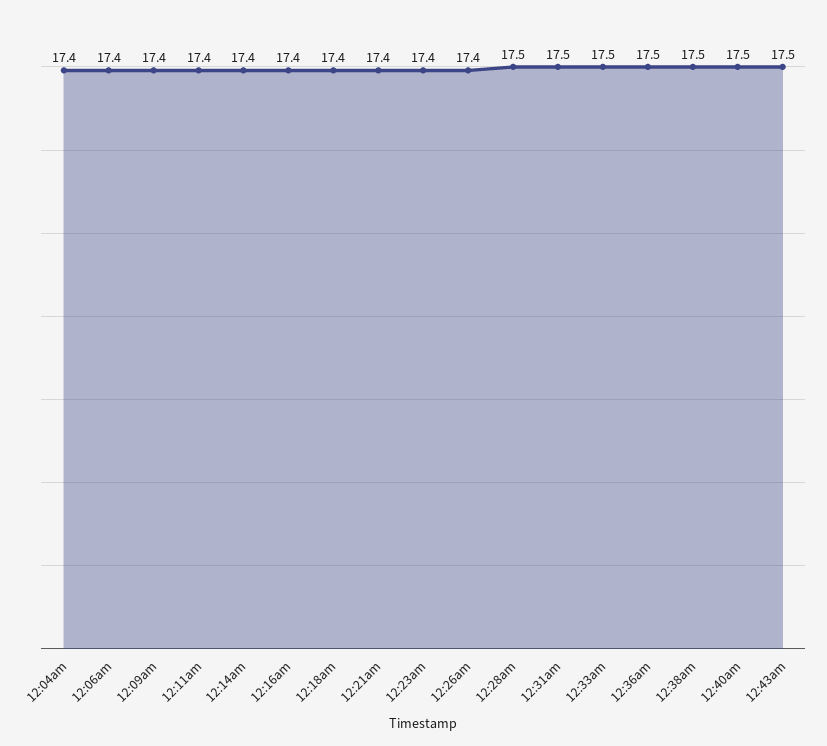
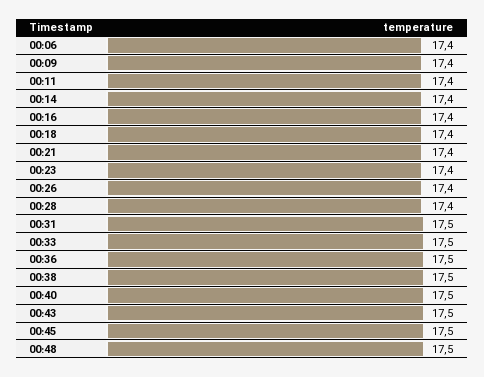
12:04am: 17.4 -> none
12:28am: 17.5 -> 17.4
00:45: none -> 17.5
00:48: none -> 17.5

